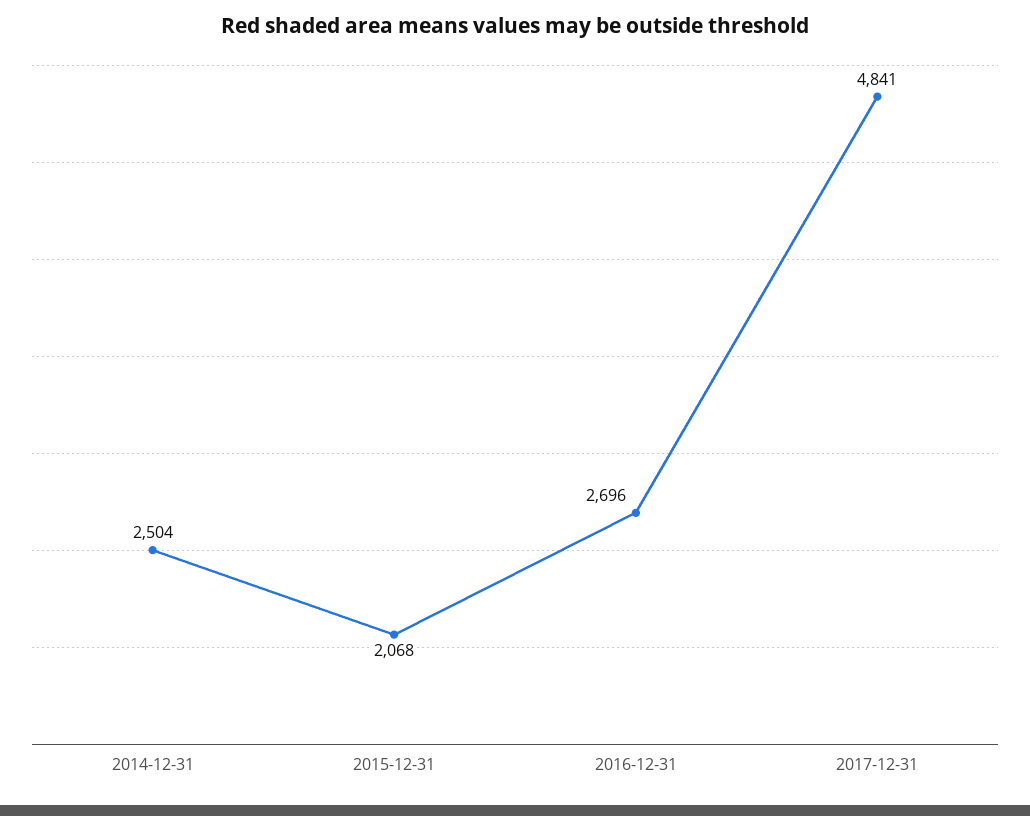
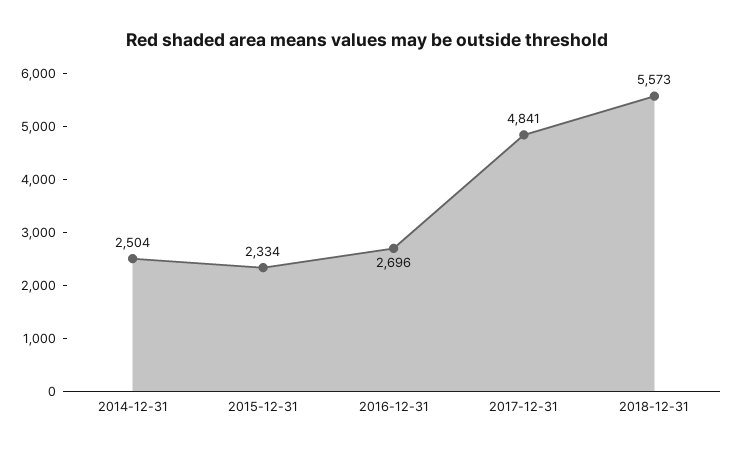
2015-12-31: 2068 -> 2334
2018-12-31: none -> 5573

